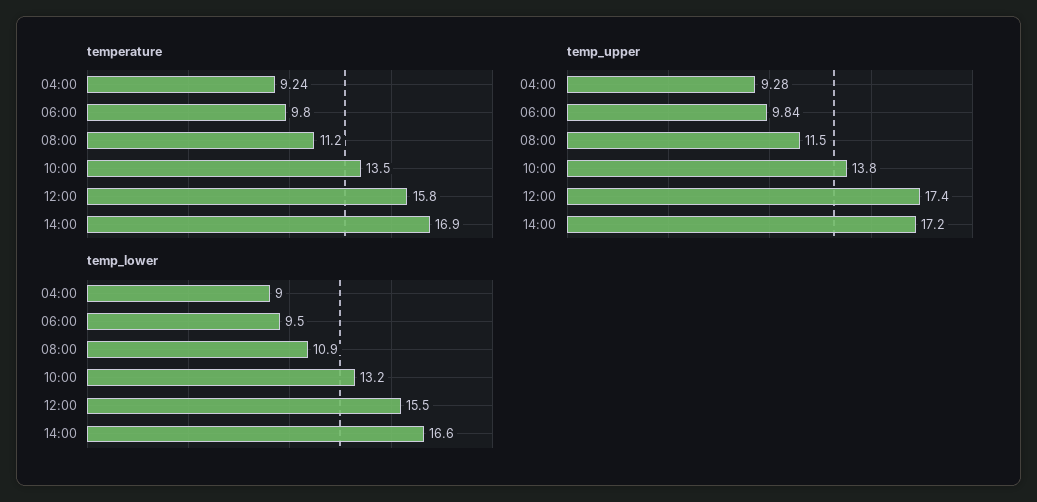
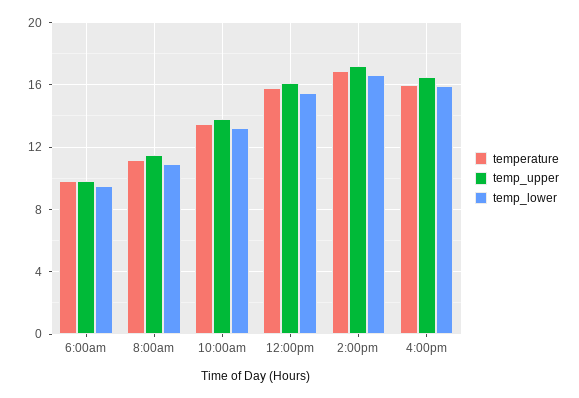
temperature, 04:00: 9.24 -> none
temp_upper, 04:00: 9.28 -> none
temp_upper, 12:00: 17.4 -> 16
temp_lower, 04:00: 9 -> none
temperature, 4:00pm: none -> 16
temp_upper, 4:00pm: none -> 16.5
temp_lower, 4:00pm: none -> 16

